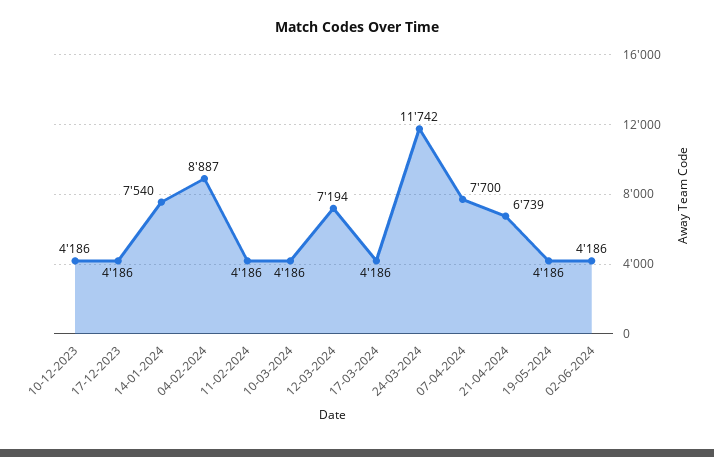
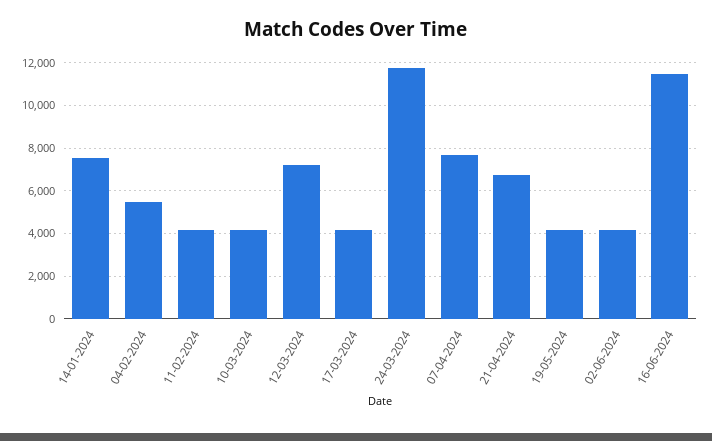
10-12-2023: 4186 -> none
17-12-2023: 4186 -> none
04-02-2024: 8887 -> 5500
16-06-2024: none -> 11500

